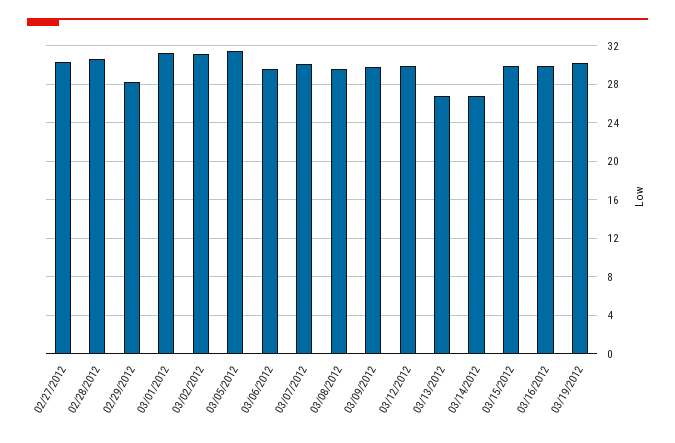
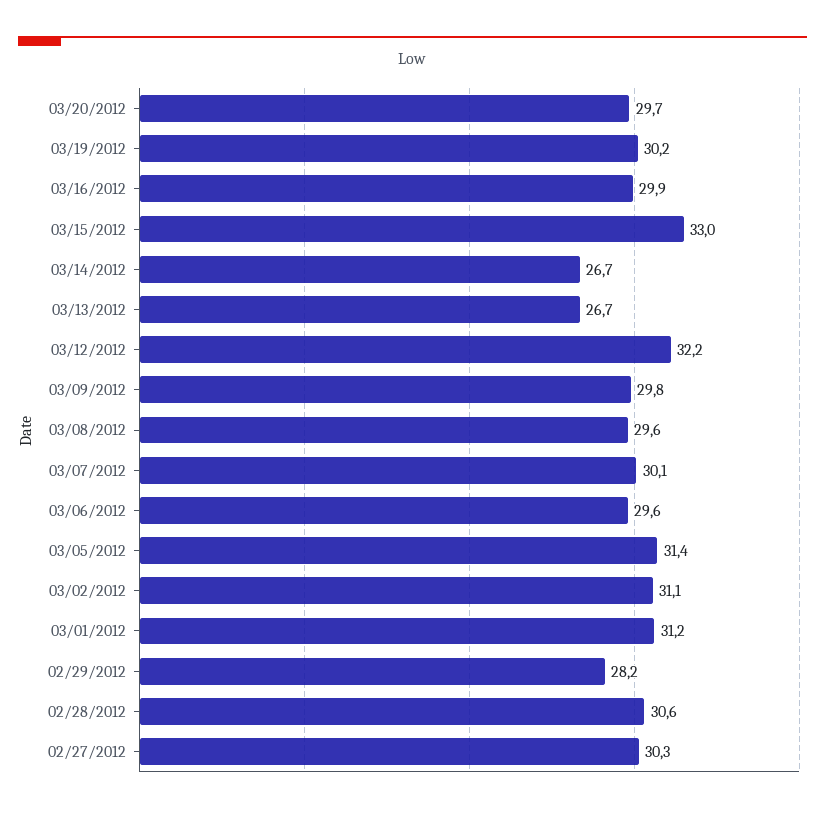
03/12/2012: 30 -> 32.2
03/15/2012: 30 -> 33
03/20/2012: none -> 29.7

